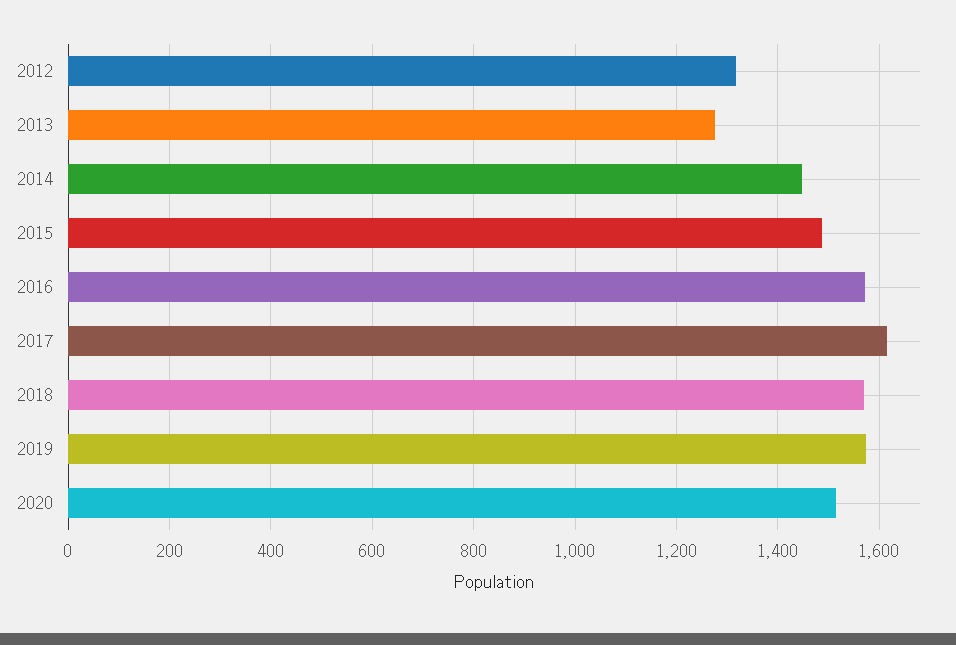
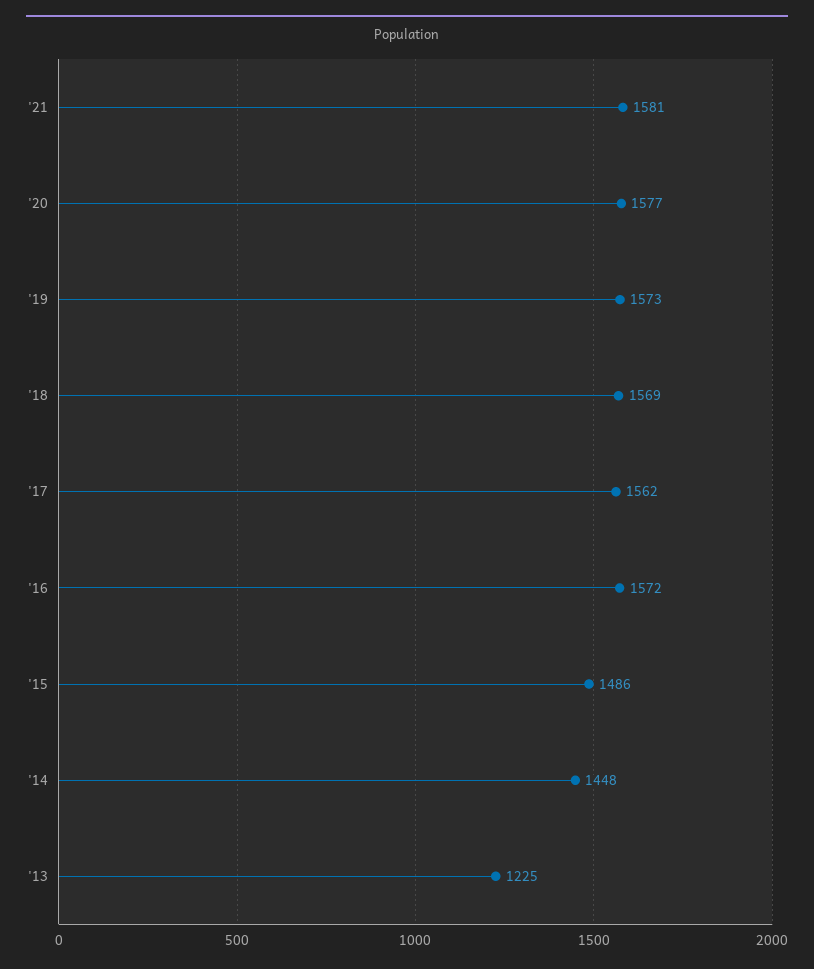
2012: 1320 -> none
2013: 1280 -> 1225
2017: 1620 -> 1562
2020: 1520 -> 1577
'21: none -> 1581

